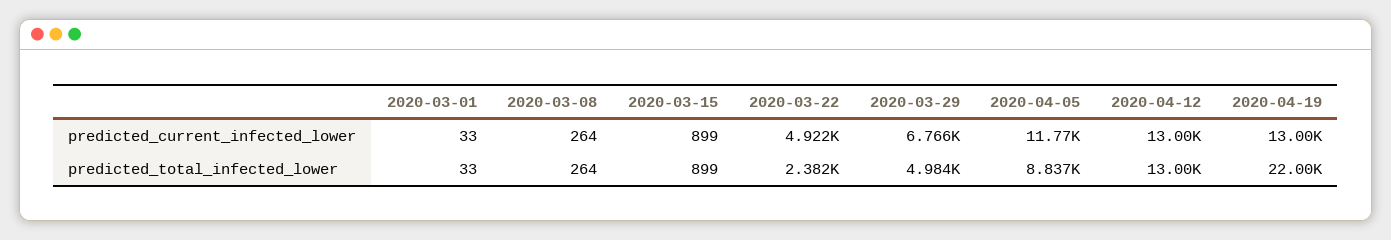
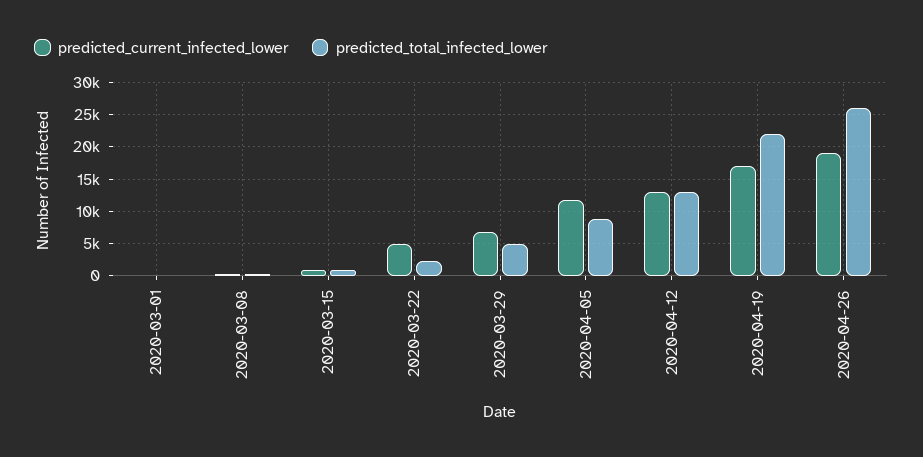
predicted_current_infected_lower, 2020-04-19: 13000 -> 17000
predicted_current_infected_lower, 2020-04-26: none -> 19000
predicted_total_infected_lower, 2020-04-26: none -> 26000

